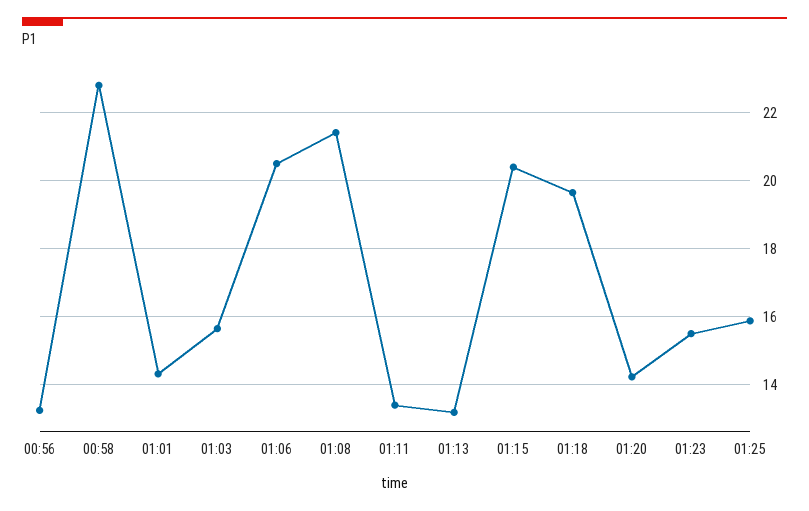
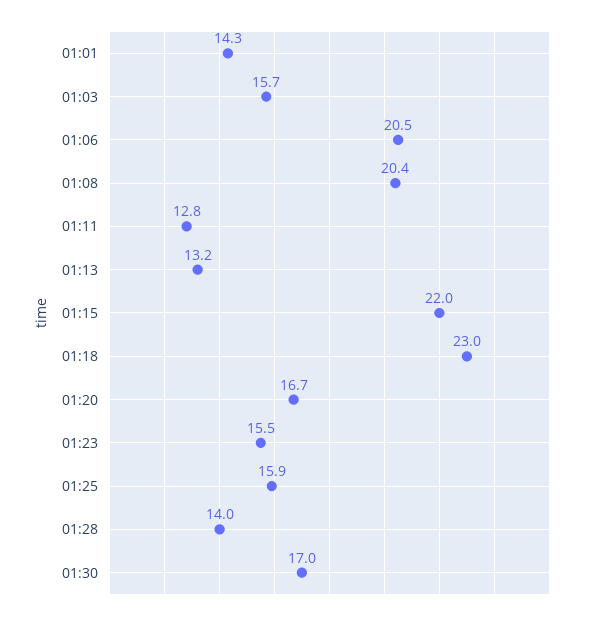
00:56: 13.2 -> none
00:58: 22.8 -> none
01:08: 21.4 -> 20.4
01:11: 13.4 -> 12.8
01:15: 20.4 -> 22
01:18: 19.6 -> 23
01:20: 14.2 -> 16.7
01:28: none -> 14
01:30: none -> 17

